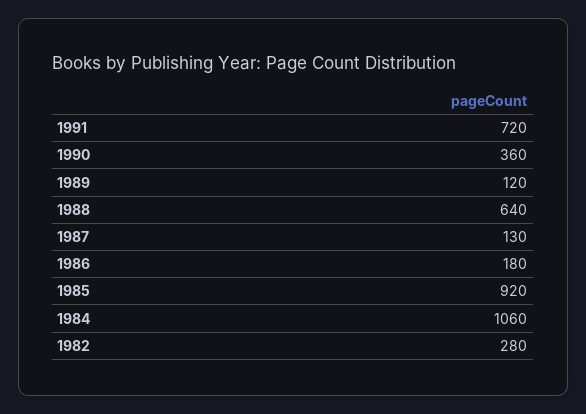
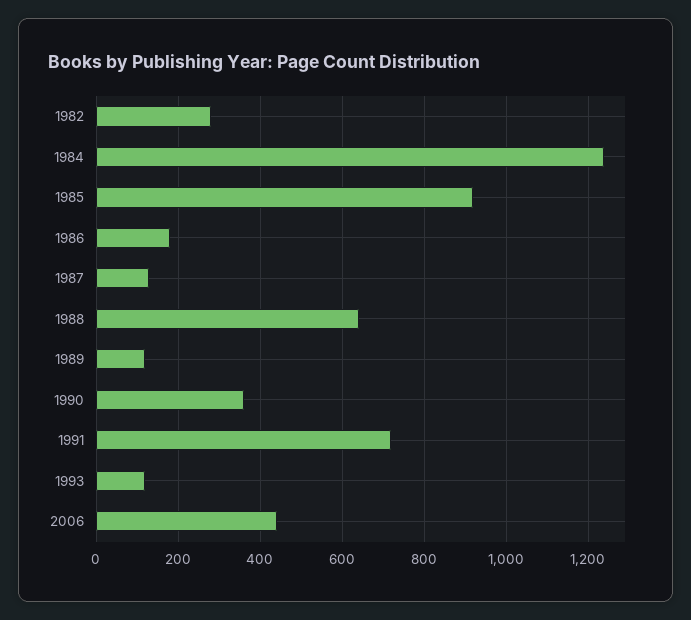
1984: 1060 -> 1240
1993: none -> 120
2006: none -> 440

